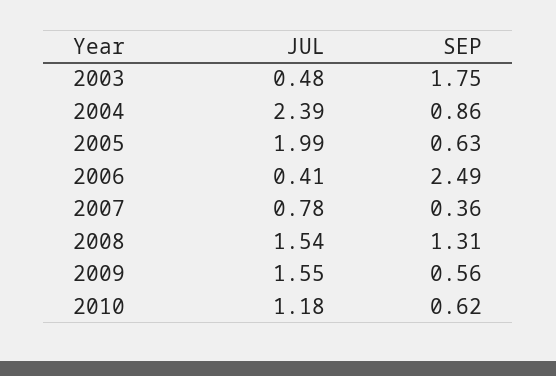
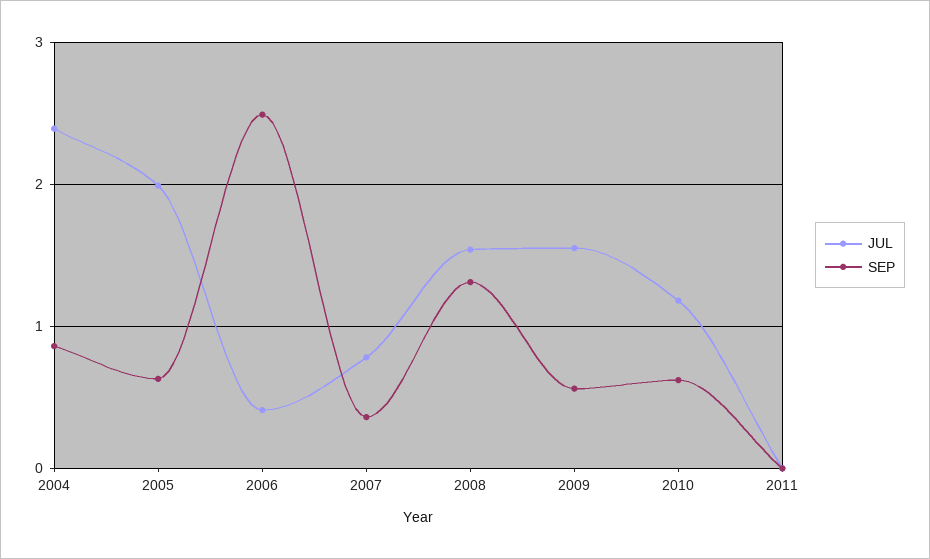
JUL, 2003: 0.48 -> none
SEP, 2003: 1.75 -> none
JUL, 2011: none -> 0
SEP, 2011: none -> 0

